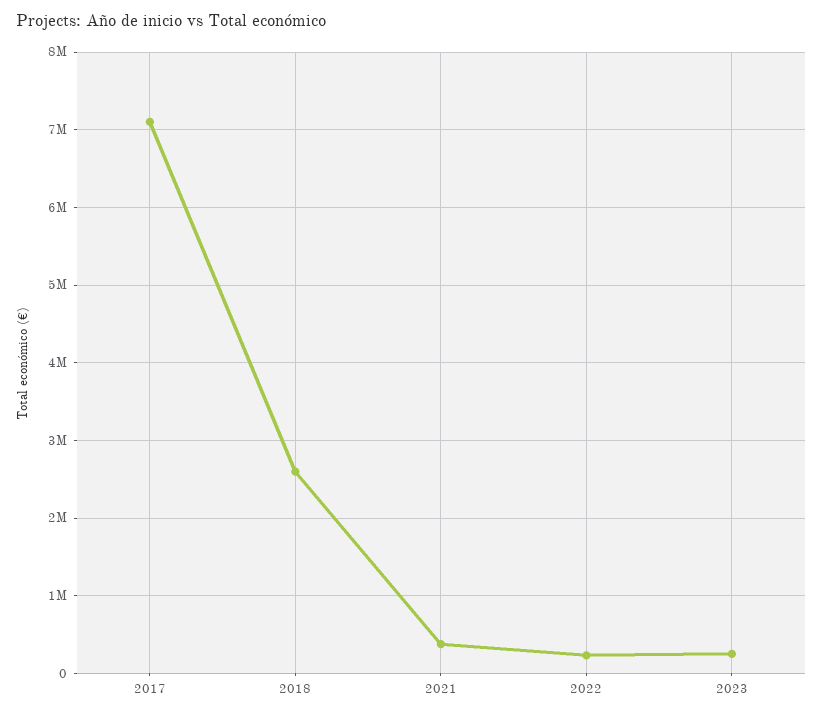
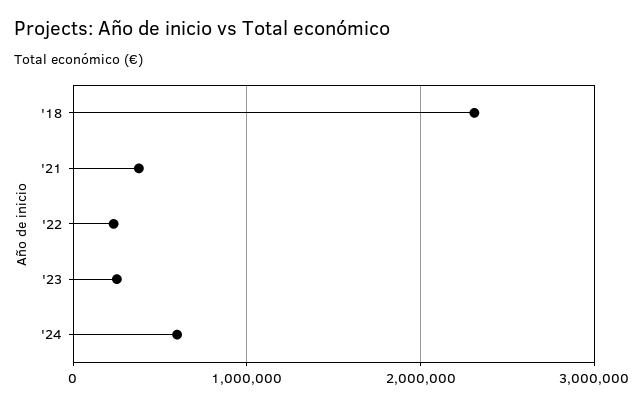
2017: 7100000 -> none
2018: 2600000 -> 2300000
'24: none -> 600000

